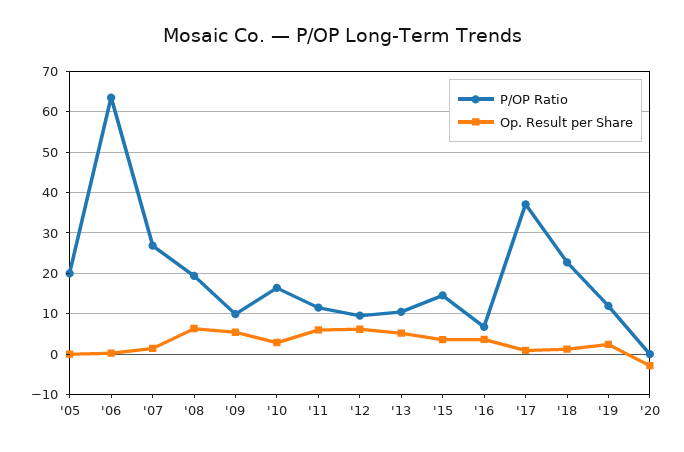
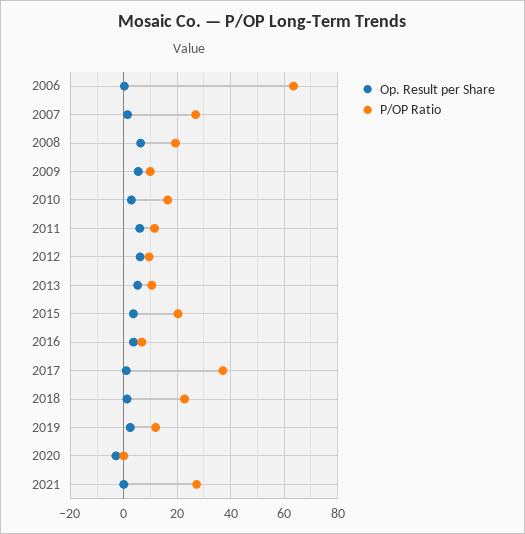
P/OP Ratio, '05: 20 -> none
Op. Result per Share, '05: 0 -> none
P/OP Ratio, '15: 14 -> 20
Op. Result per Share, 2021: none -> 0
P/OP Ratio, 2021: none -> 27.5

